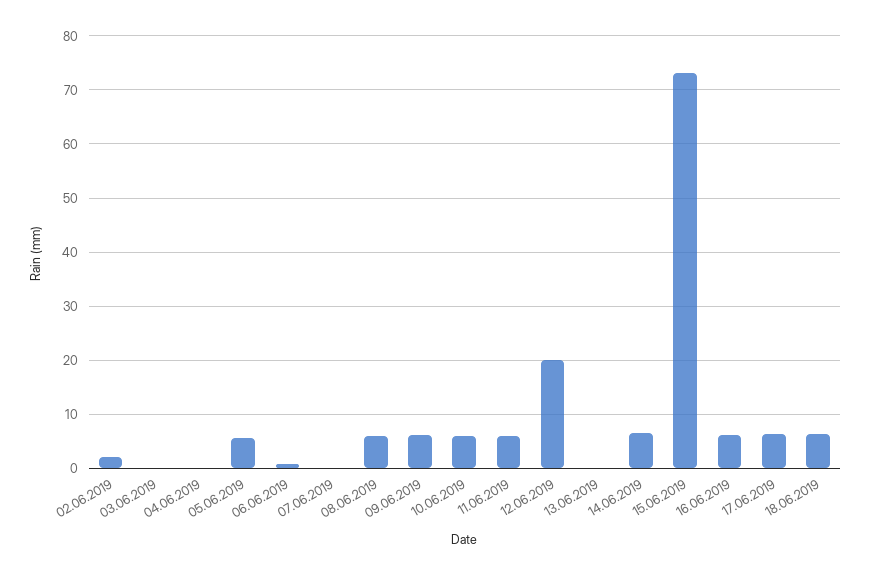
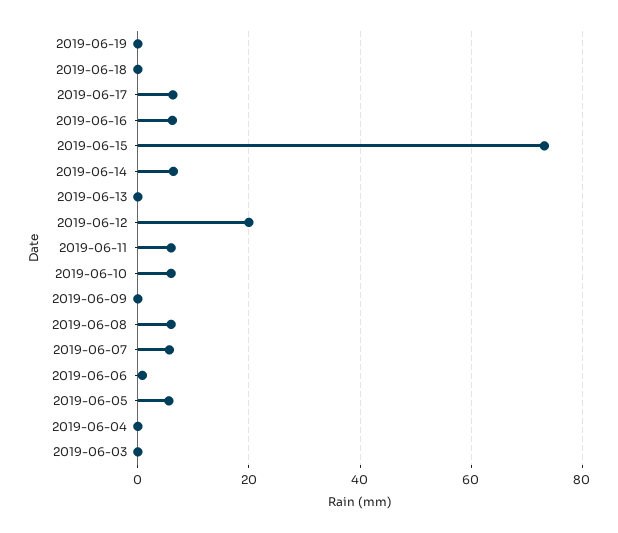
02.06.2019: 2 -> none
07.06.2019: 0 -> 6
09.06.2019: 6 -> 0
18.06.2019: 6 -> 0
2019-06-19: none -> 0

